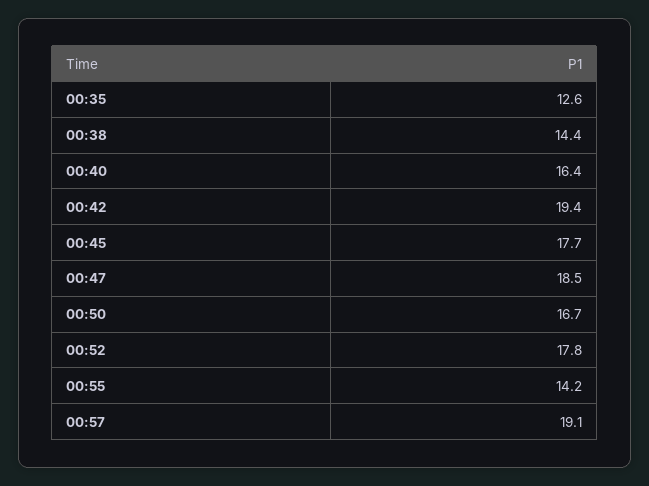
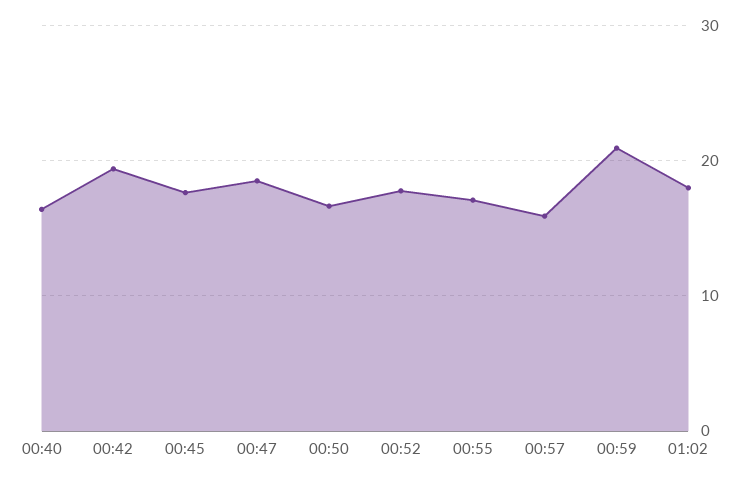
00:35: 12.6 -> none
00:38: 14.4 -> none
00:55: 14.2 -> 17
00:57: 19.1 -> 16
00:59: none -> 21
01:02: none -> 18

